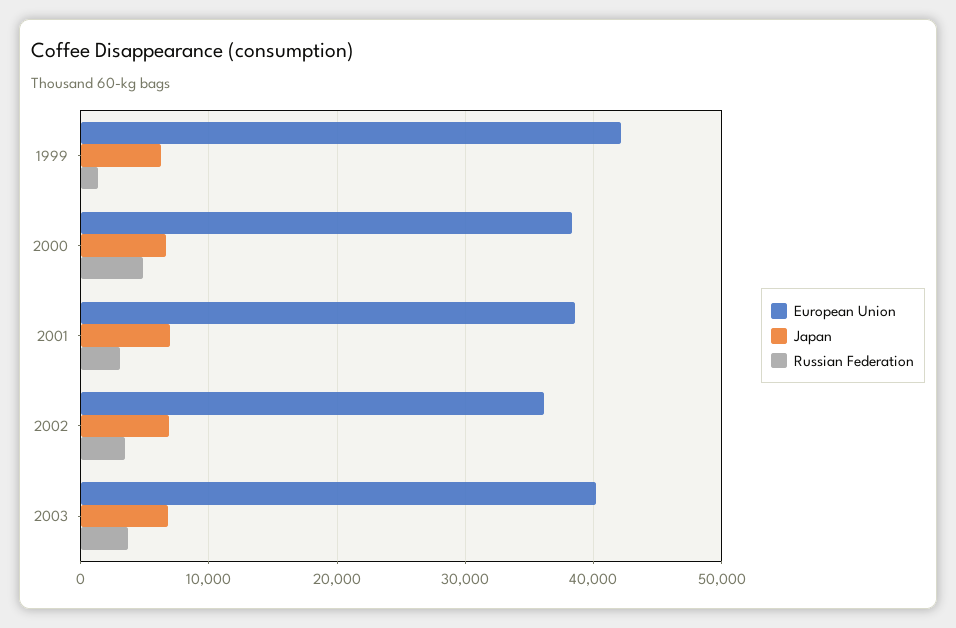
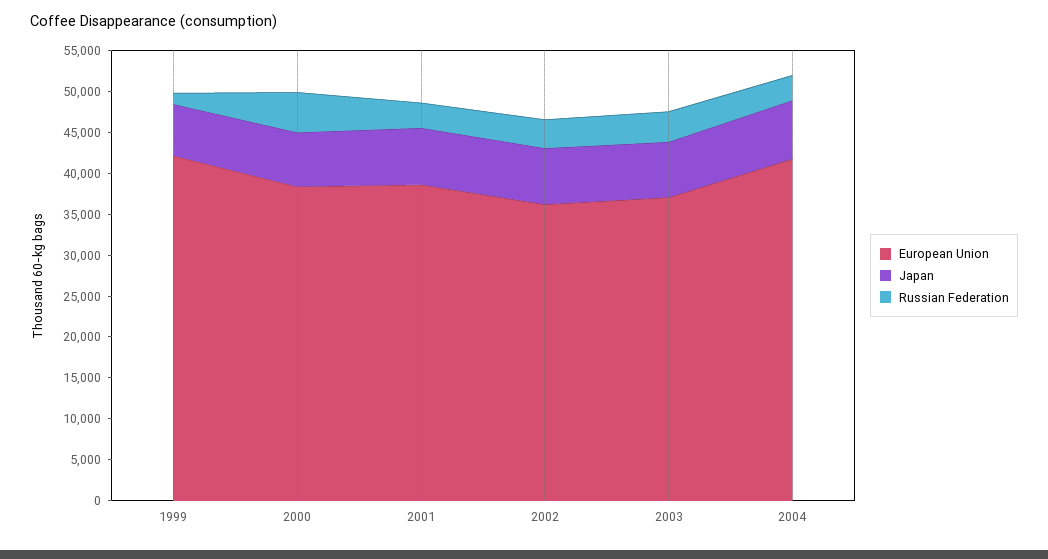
European Union, 2003: 40000 -> 37000
European Union, 2004: none -> 42000
Japan, 2004: none -> 7000
Russian Federation, 2004: none -> 3000

